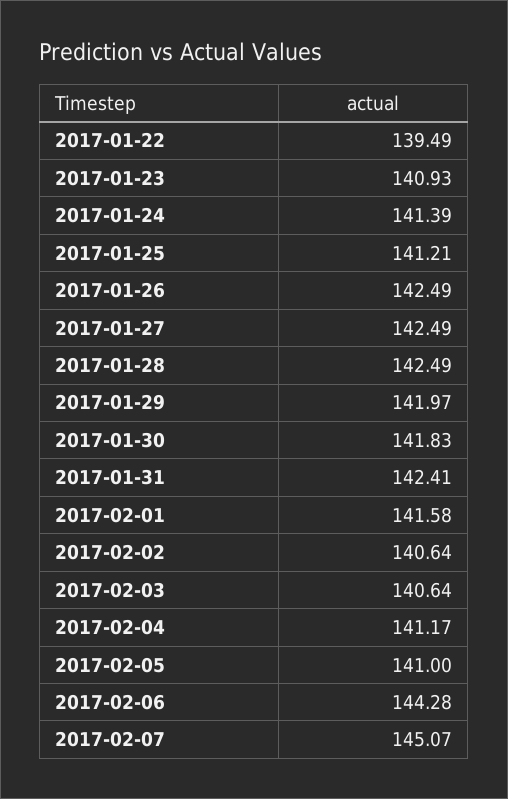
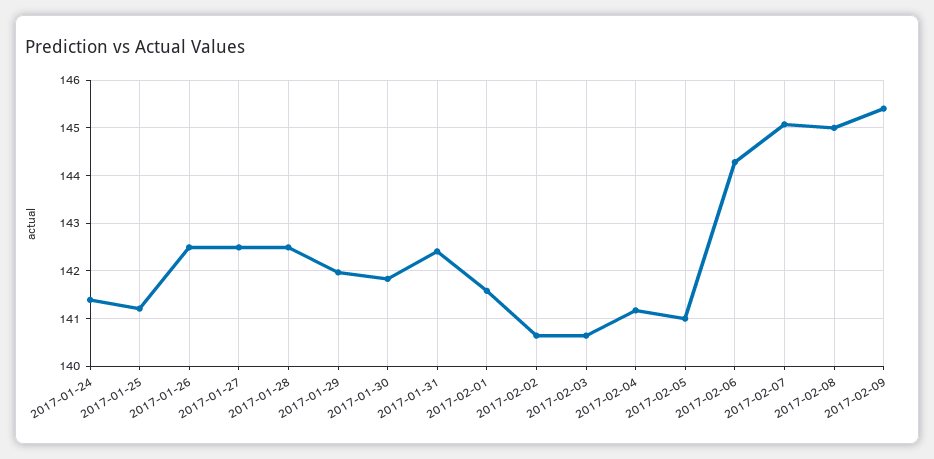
2017-01-22: 139.49 -> none
2017-01-23: 140.93 -> none
2017-02-08: none -> 145
2017-02-09: none -> 145.4

